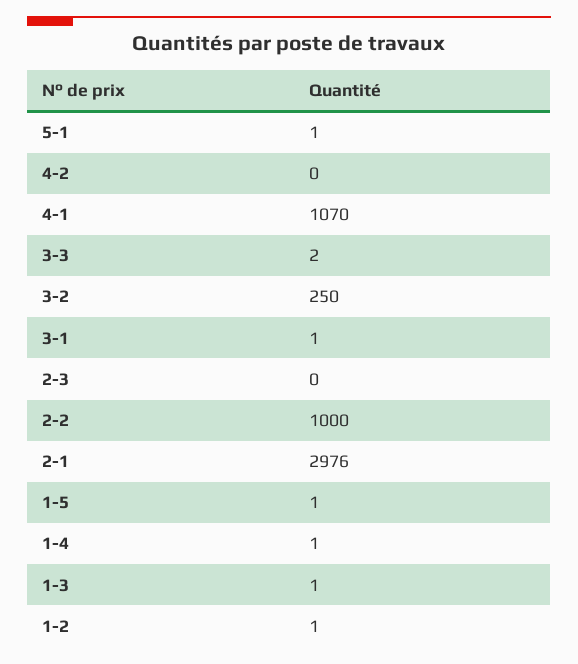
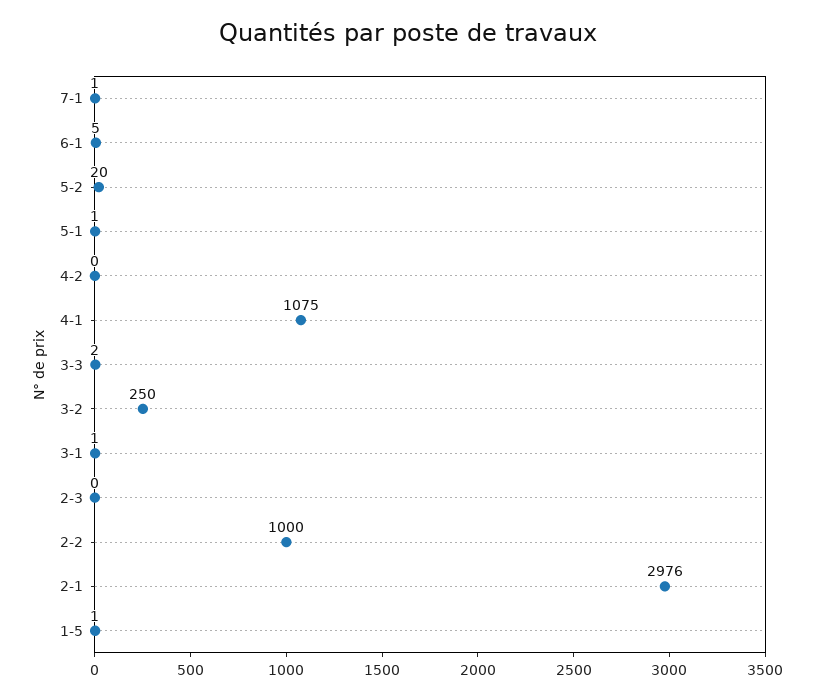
4-1: 1070 -> 1075
1-4: 1 -> none
1-3: 1 -> none
1-2: 1 -> none
7-1: none -> 1
6-1: none -> 5
5-2: none -> 20

